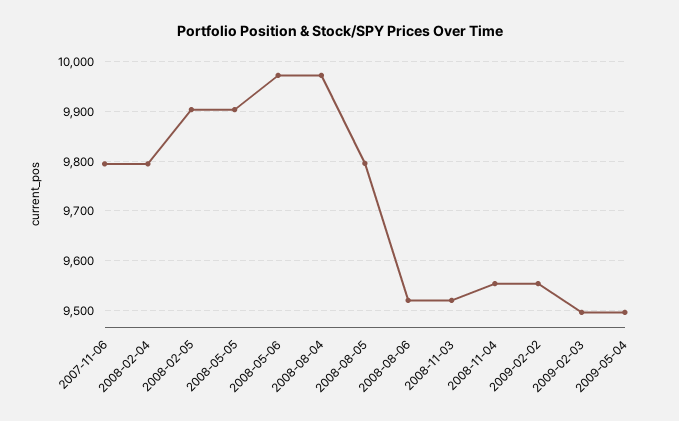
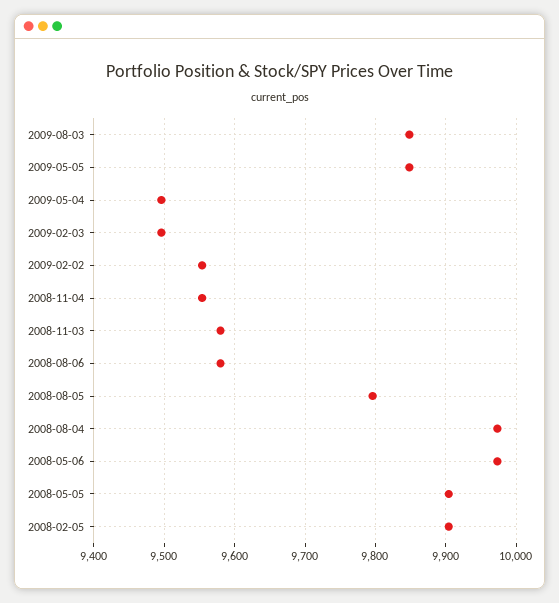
2007-11-06: 9800 -> none
2008-02-04: 9800 -> none
2008-08-06: 9520 -> 9580
2008-11-03: 9520 -> 9580
2009-08-03: none -> 9850
2009-05-05: none -> 9850

